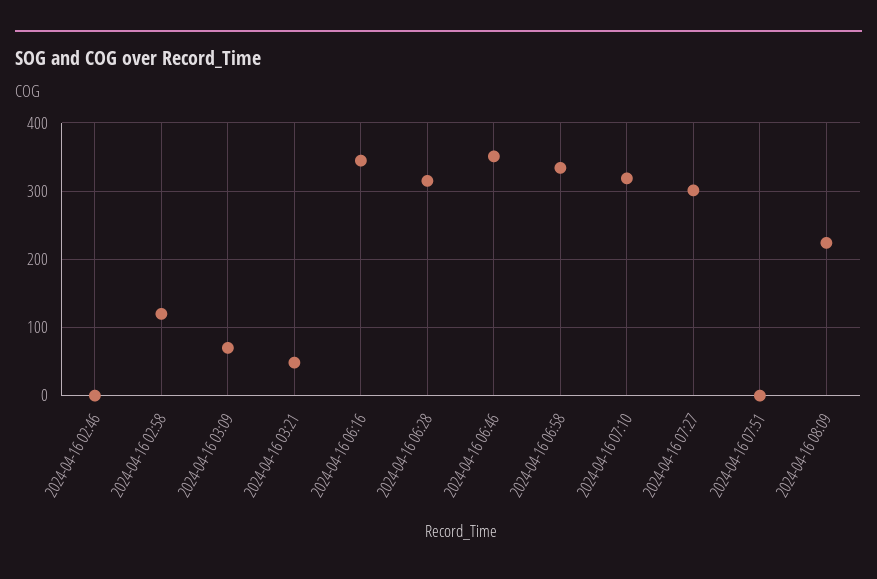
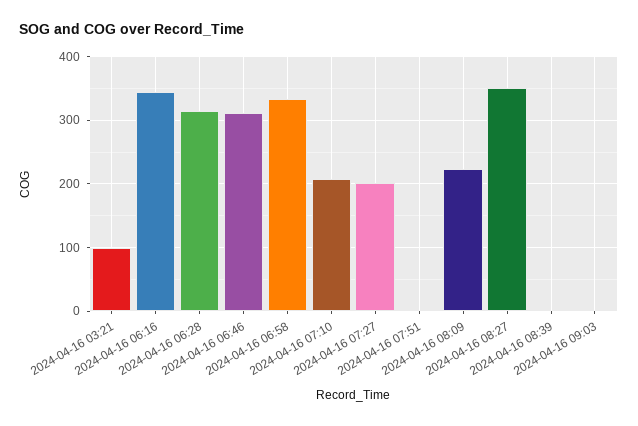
2024-04-16 02:46: 0 -> none
2024-04-16 02:58: 120 -> none
2024-04-16 03:09: 70 -> none
2024-04-16 03:21: 50 -> 100
2024-04-16 06:46: 350 -> 310
2024-04-16 07:10: 320 -> 210
2024-04-16 07:27: 300 -> 200
2024-04-16 08:27: none -> 350
2024-04-16 08:39: none -> 0
2024-04-16 09:03: none -> 0

